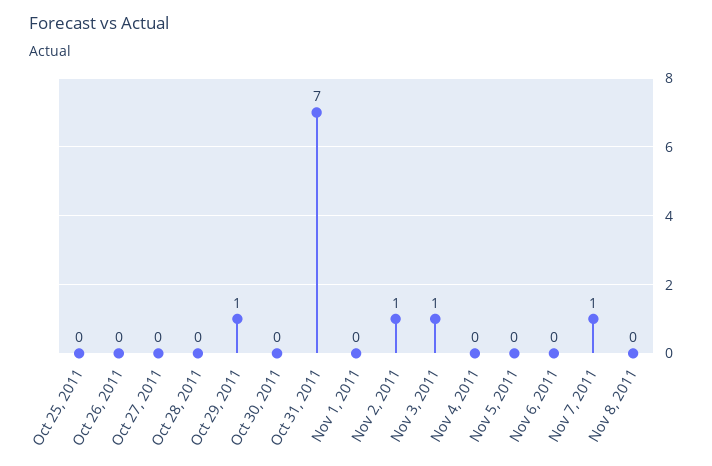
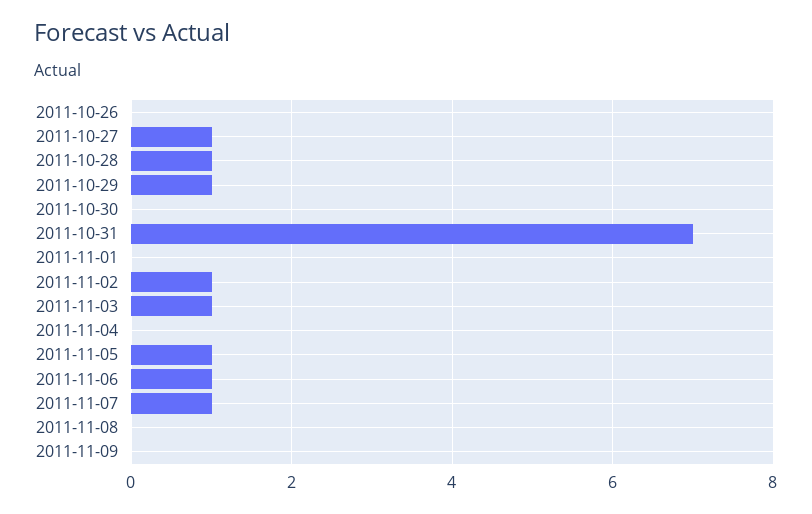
Oct 25, 2011: 0 -> none
Oct 27, 2011: 0 -> 1
Oct 28, 2011: 0 -> 1
Nov 5, 2011: 0 -> 1
Nov 6, 2011: 0 -> 1
2011-11-09: none -> 0

